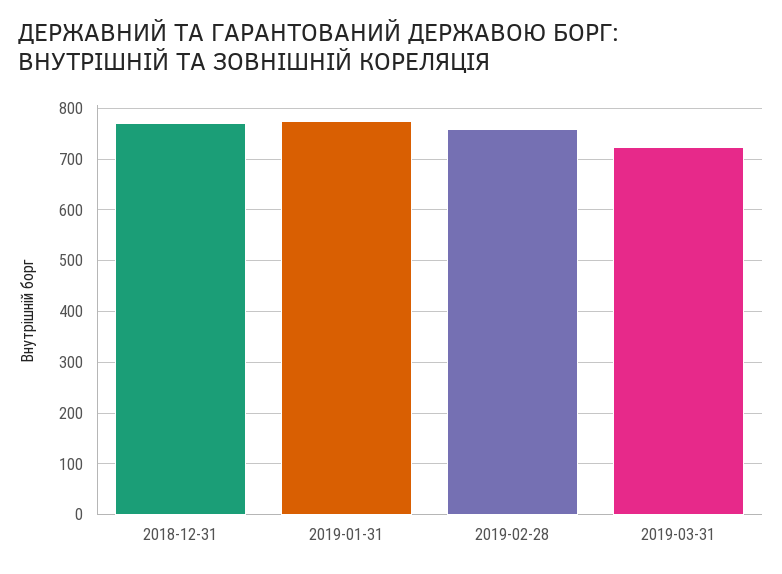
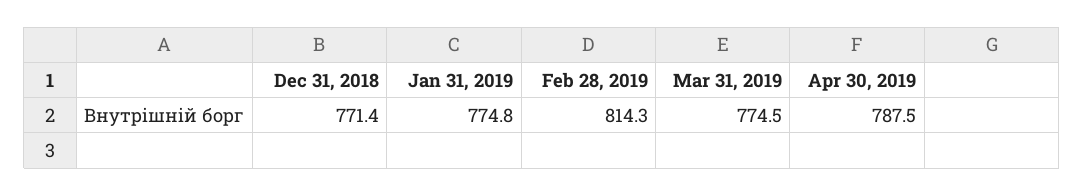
2019-02-28: 760 -> 814.3
2019-03-31: 720 -> 774.5
Apr 30, 2019: none -> 787.5

